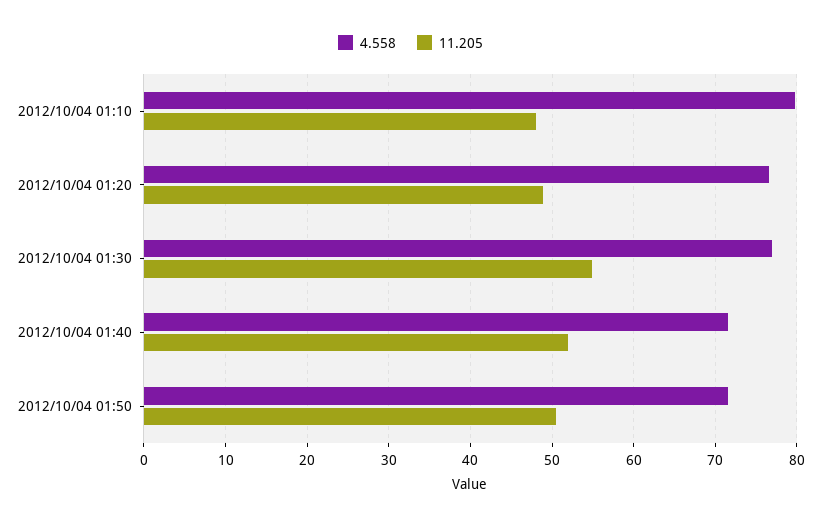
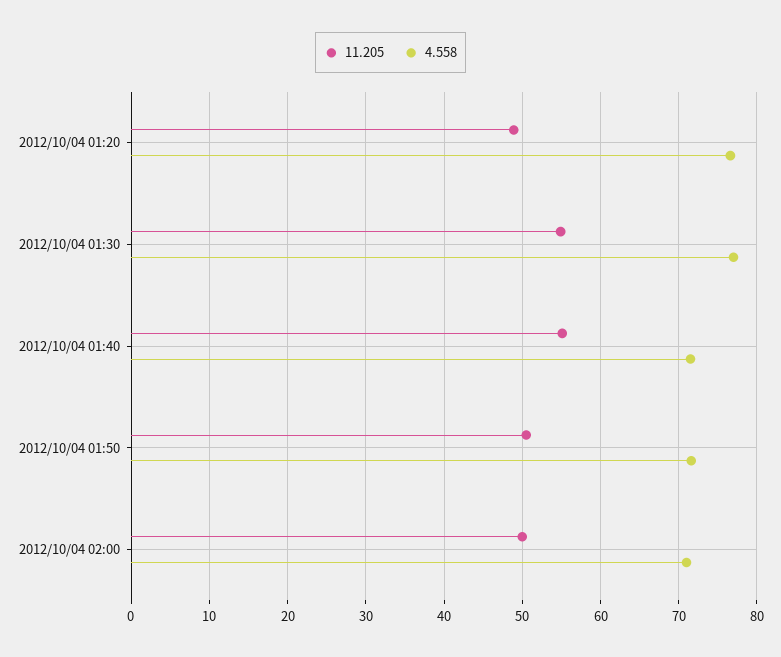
4.558, 2012/10/04 01:10: 80 -> none
11.205, 2012/10/04 01:10: 48 -> none
11.205, 2012/10/04 01:40: 52 -> 55
11.205, 2012/10/04 02:00: none -> 50
4.558, 2012/10/04 02:00: none -> 71

